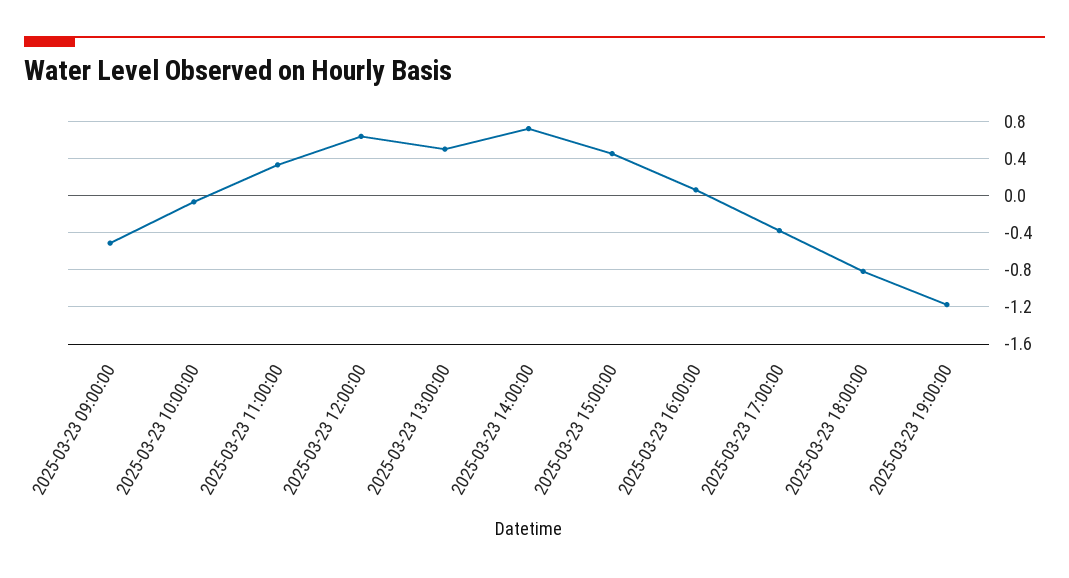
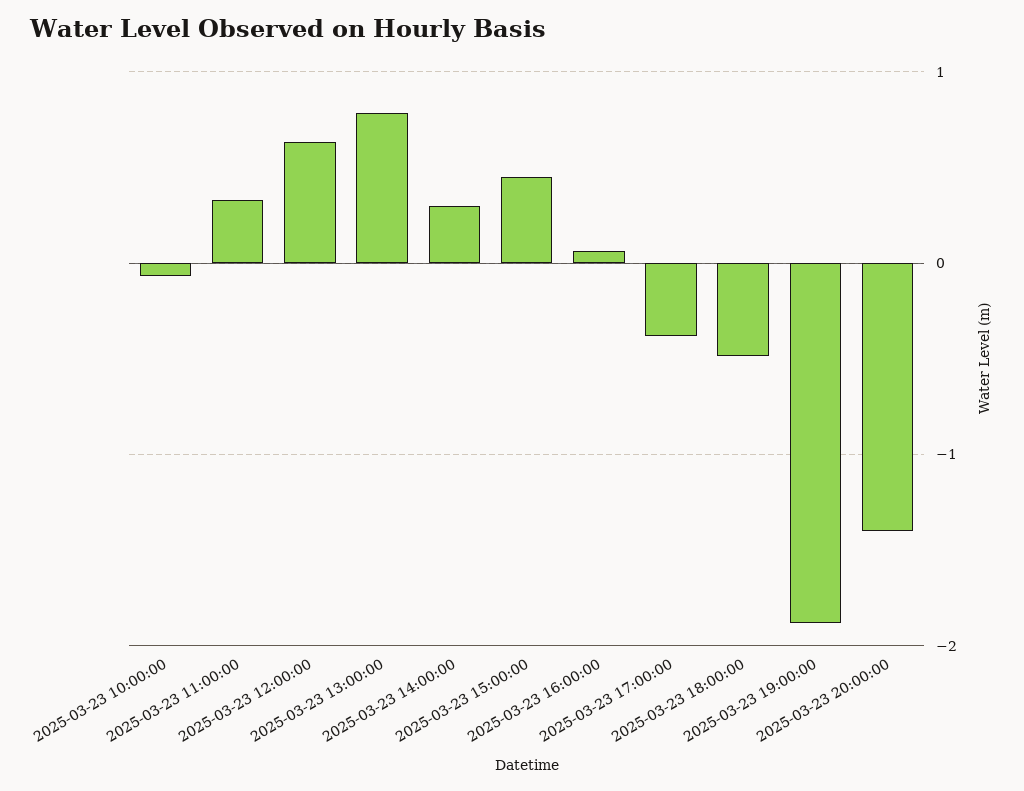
2025-03-23 09:00:00: -0.5 -> none
2025-03-23 13:00:00: 0.5 -> 0.8
2025-03-23 14:00:00: 0.7 -> 0.3
2025-03-23 18:00:00: -0.8 -> -0.5
2025-03-23 19:00:00: -1.2 -> -1.9
2025-03-23 20:00:00: none -> -1.4

